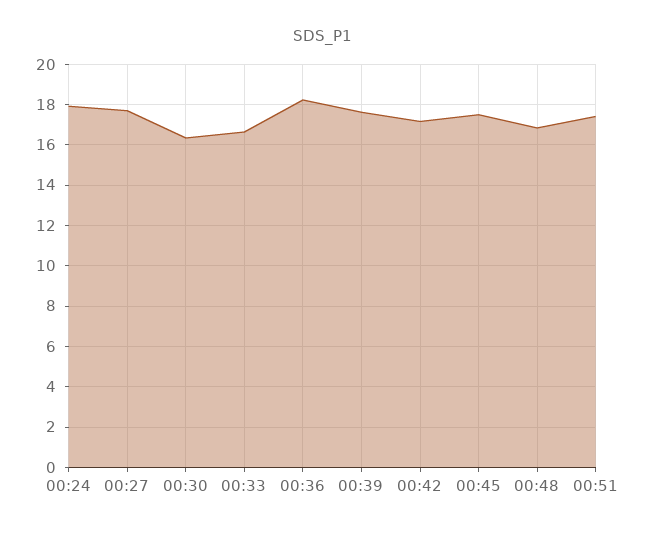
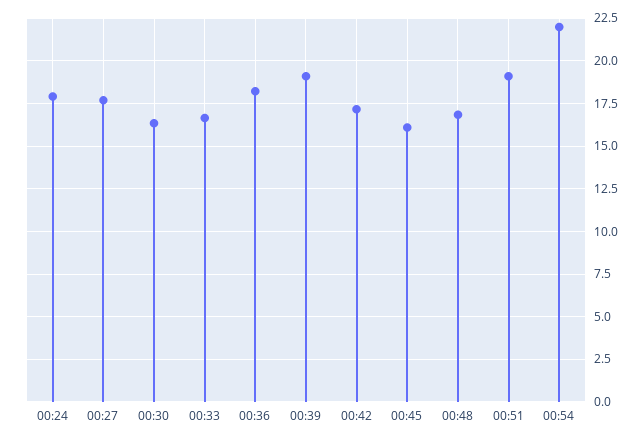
00:39: 17.5 -> 19
00:45: 17.5 -> 16
00:51: 17.5 -> 19
00:54: none -> 22

